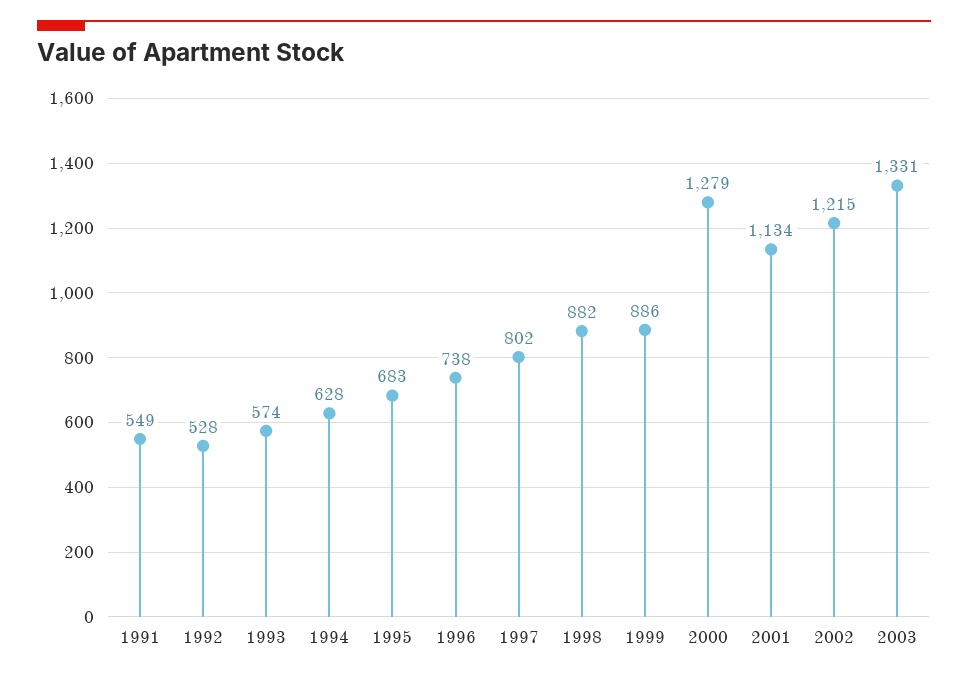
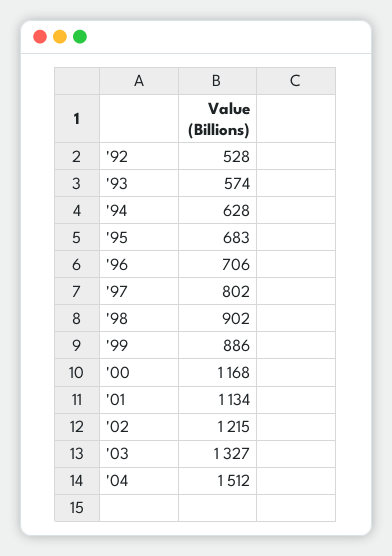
1991: 549 -> none
1996: 738 -> 706
1998: 882 -> 902
2000: 1279 -> 1168
2003: 1331 -> 1327
'04: none -> 1512

